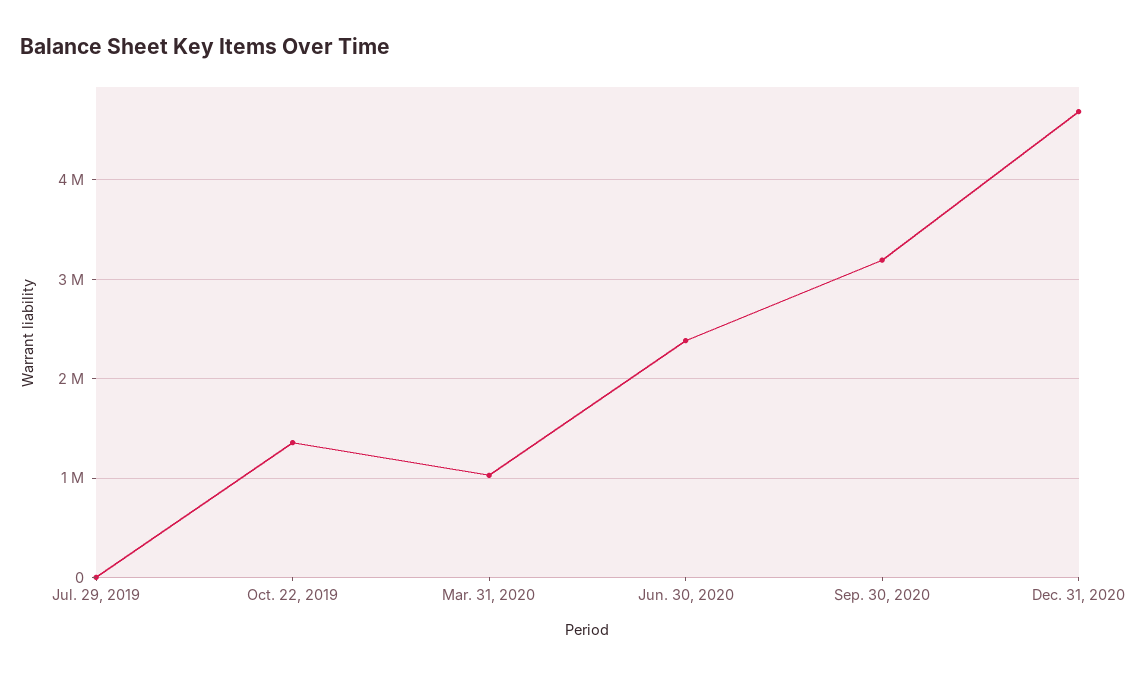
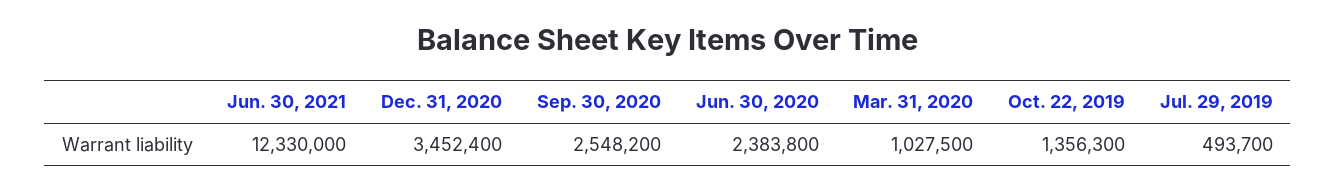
Jul. 29, 2019: 0 -> 493700
Sep. 30, 2020: 3200000 -> 2548200
Dec. 31, 2020: 4700000 -> 3452400
Jun. 30, 2021: none -> 12330000

